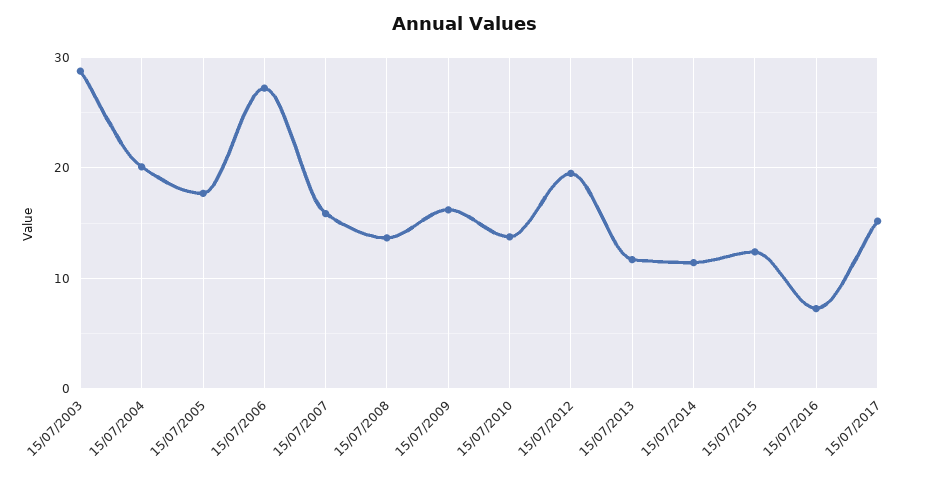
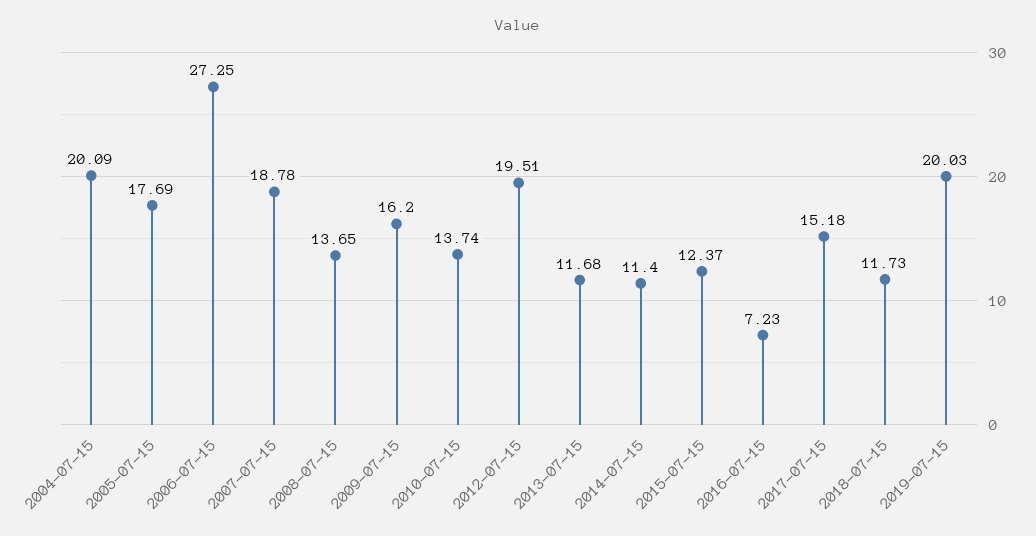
15/07/2003: 29 -> none
15/07/2007: 16 -> 18.78
2018-07-15: none -> 11.73
2019-07-15: none -> 20.03

